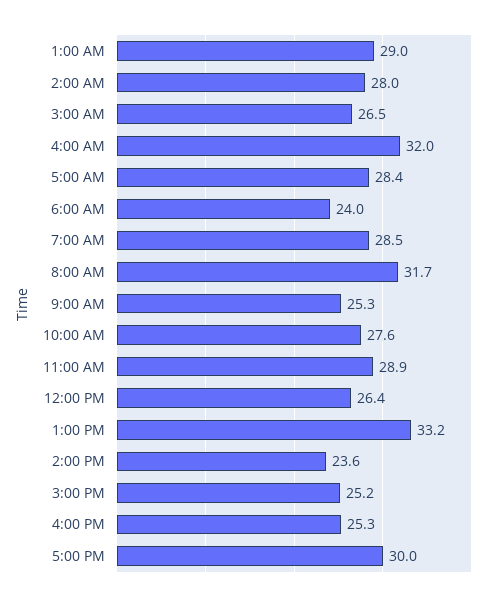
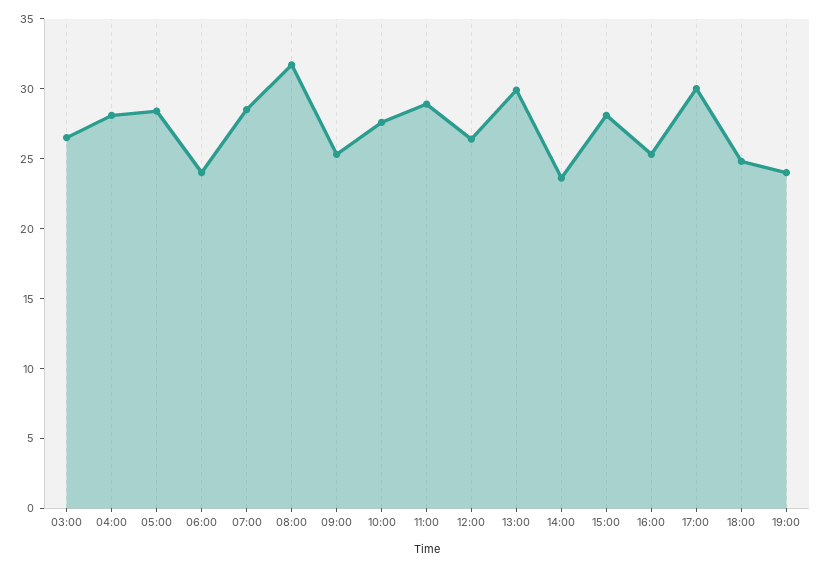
1:00 AM: 29 -> none
2:00 AM: 28 -> none
4:00 AM: 32 -> 28
1:00 PM: 33.2 -> 30
3:00 PM: 25.2 -> 28
18:00: none -> 25
19:00: none -> 24

